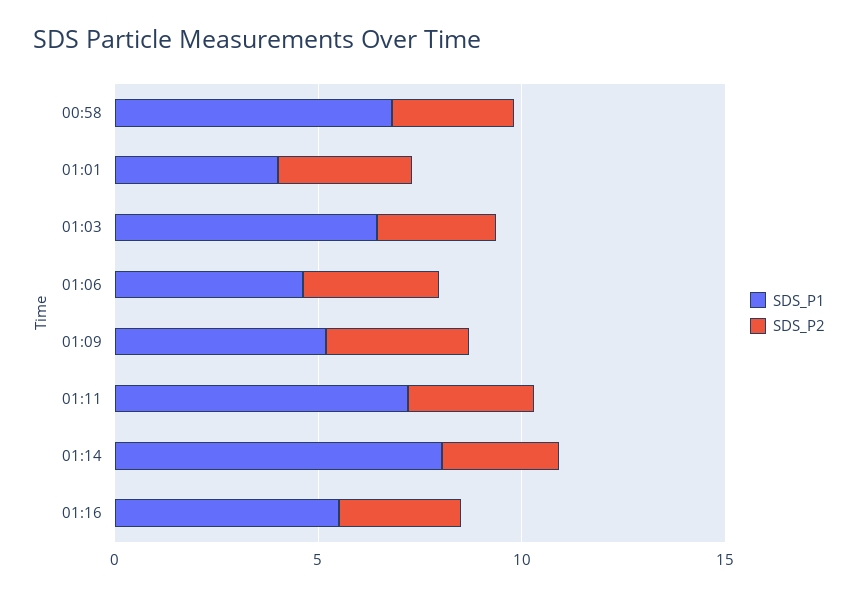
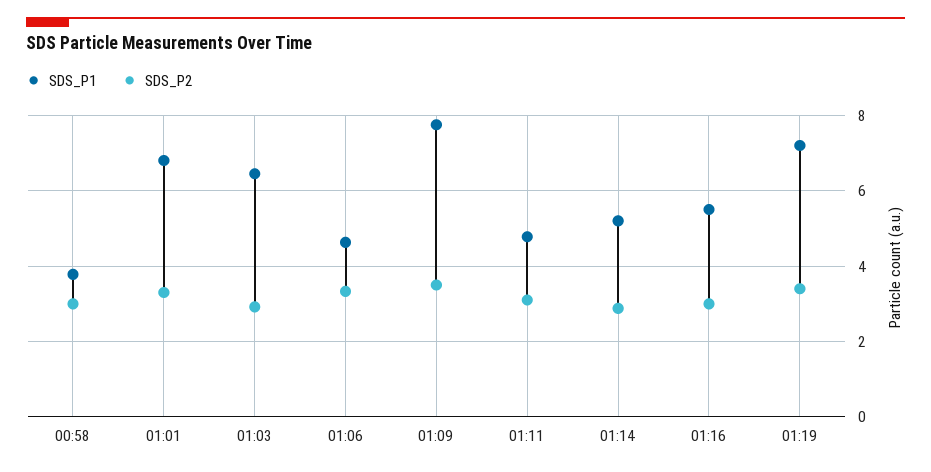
SDS_P1, 00:58: 7 -> 3.8
SDS_P1, 01:01: 4 -> 6.8
SDS_P1, 01:09: 5 -> 7.8
SDS_P1, 01:11: 7 -> 4.8
SDS_P1, 01:14: 8 -> 5.2
SDS_P1, 01:19: none -> 7.2
SDS_P2, 01:19: none -> 3.4

